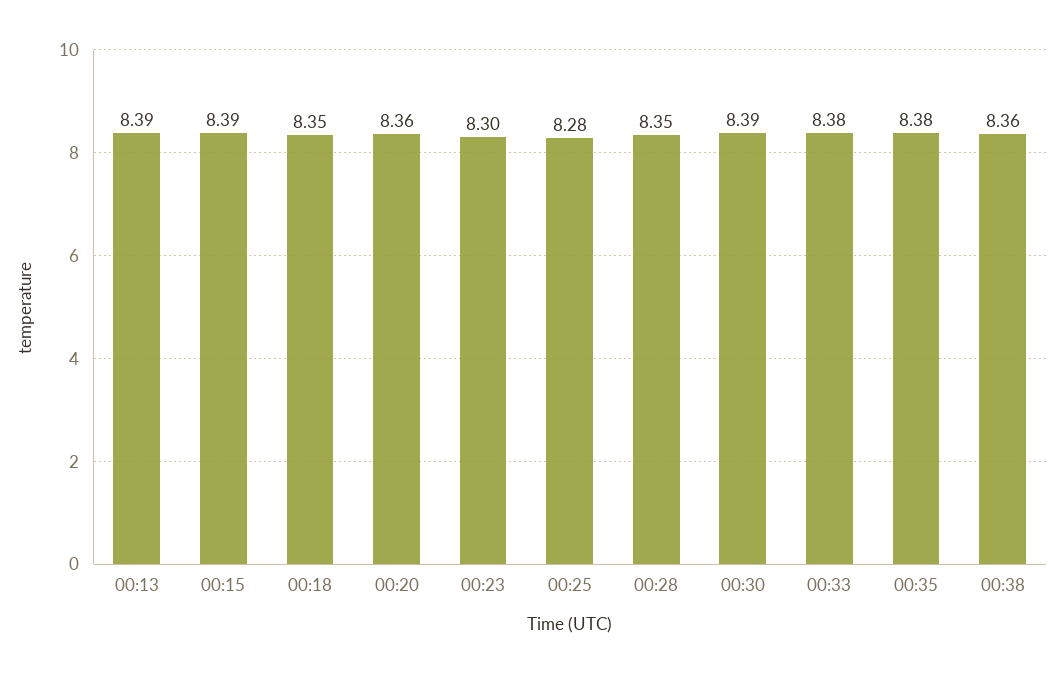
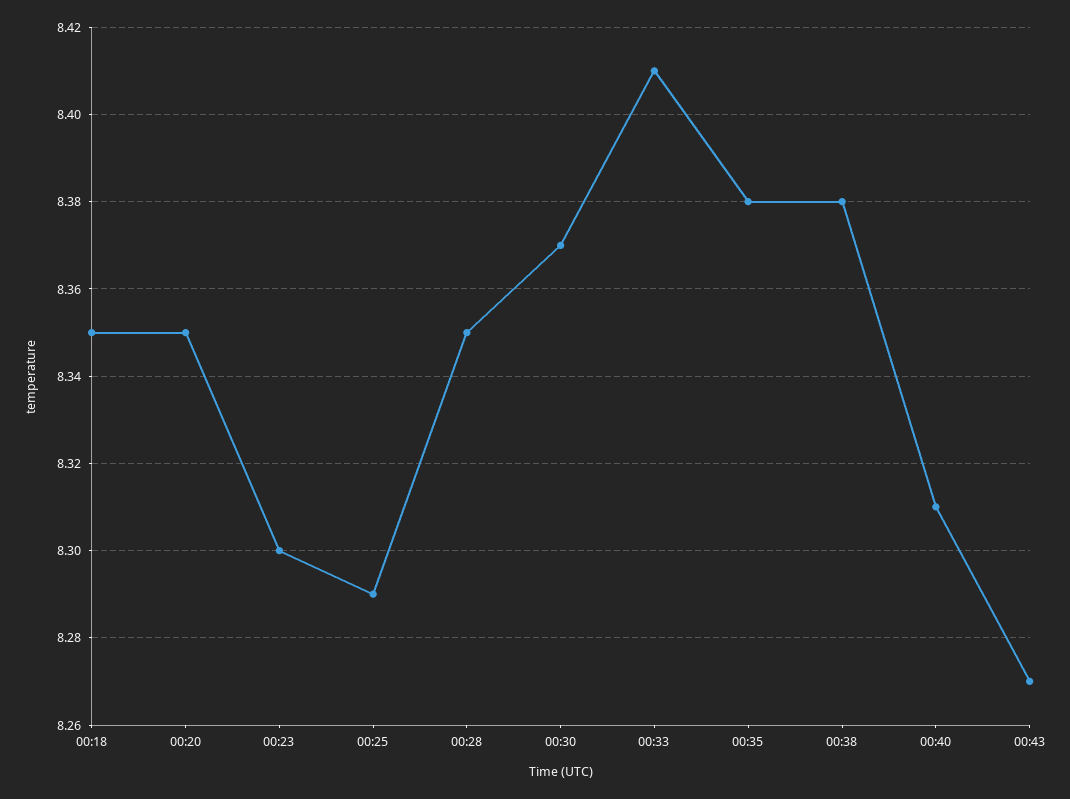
00:13: 8.39 -> none
00:15: 8.39 -> none
00:20: 8.36 -> 8.35
00:25: 8.28 -> 8.29
00:30: 8.39 -> 8.37
00:33: 8.38 -> 8.41
00:38: 8.36 -> 8.38
00:40: none -> 8.31
00:43: none -> 8.27

